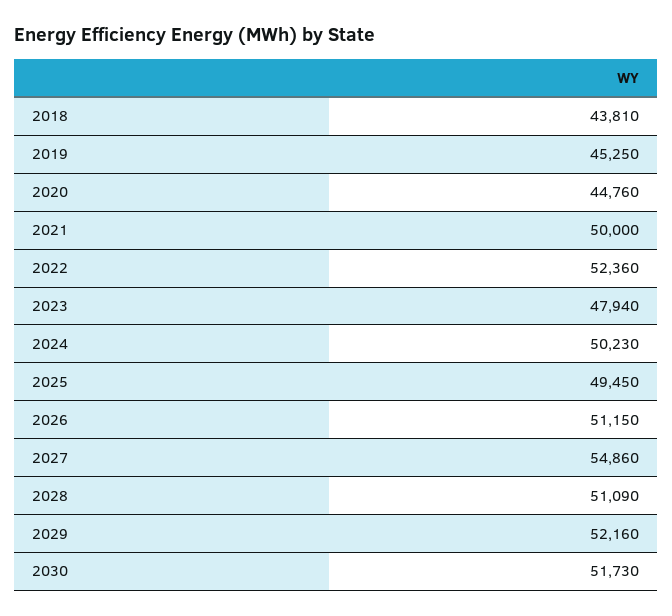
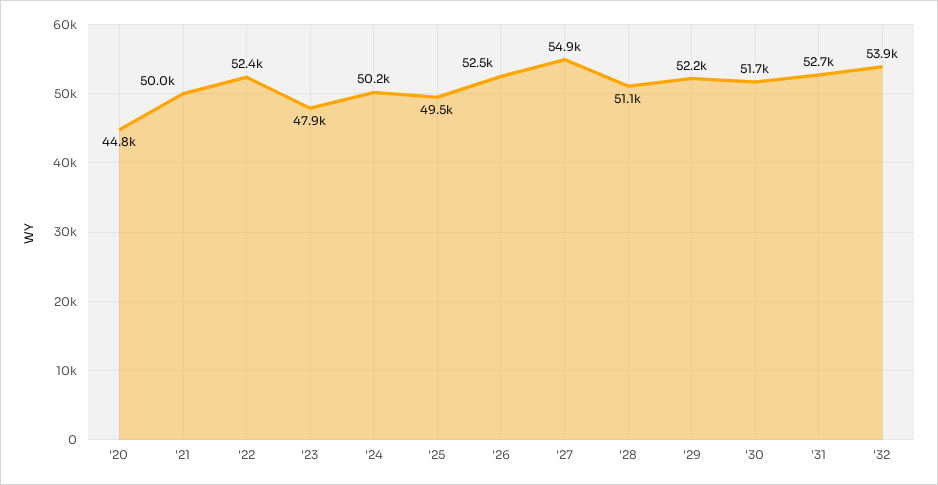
2018: 43810 -> none
2019: 45250 -> none
2026: 51150 -> 52500
'31: none -> 52700
'32: none -> 53900

